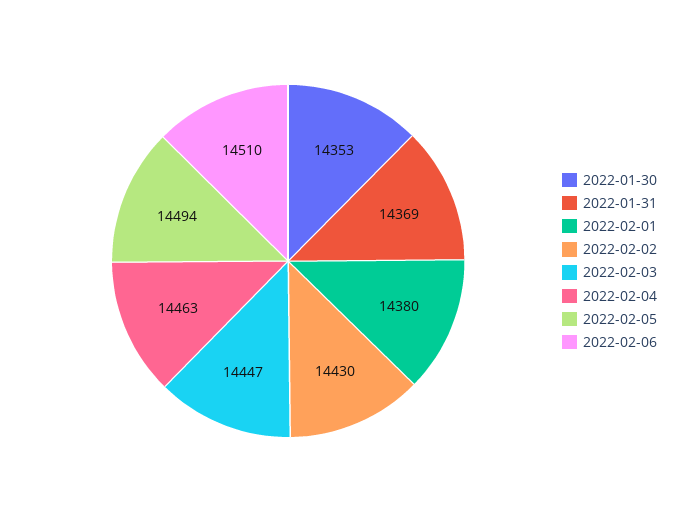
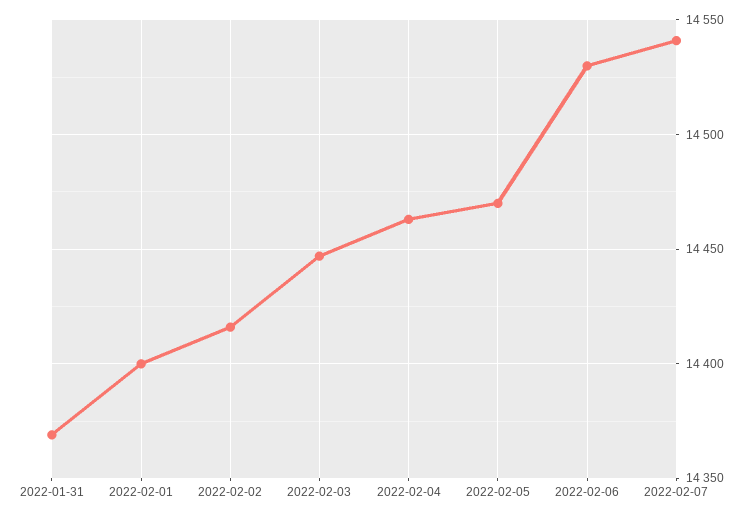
2022-01-30: 14353 -> none
2022-02-01: 14380 -> 14400
2022-02-02: 14430 -> 14415
2022-02-05: 14494 -> 14470
2022-02-06: 14510 -> 14530
2022-02-07: none -> 14540

